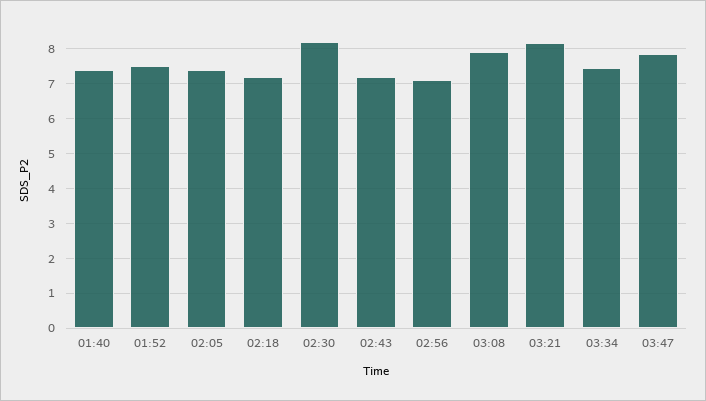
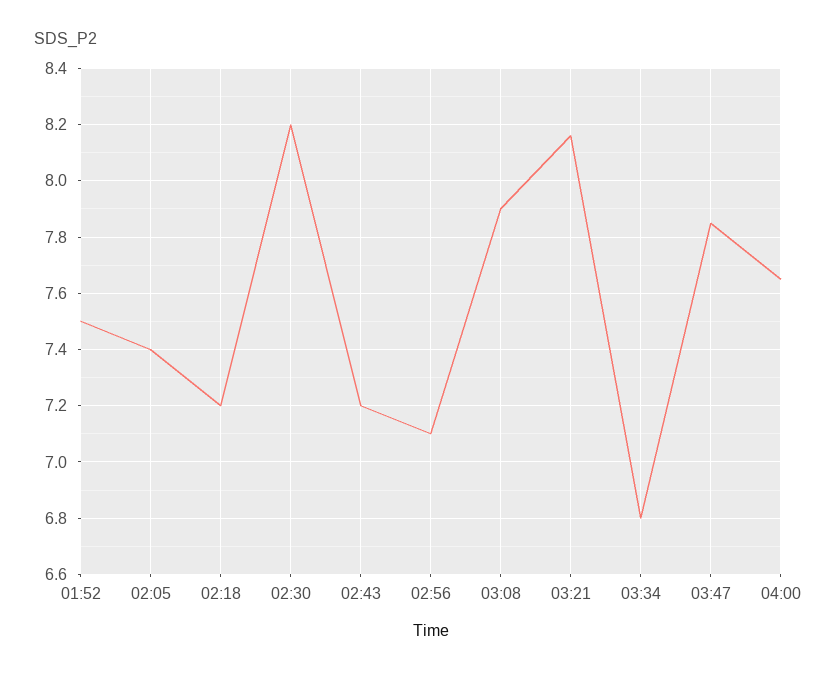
01:40: 7.4 -> none
03:34: 7.4 -> 6.8
04:00: none -> 7.65

